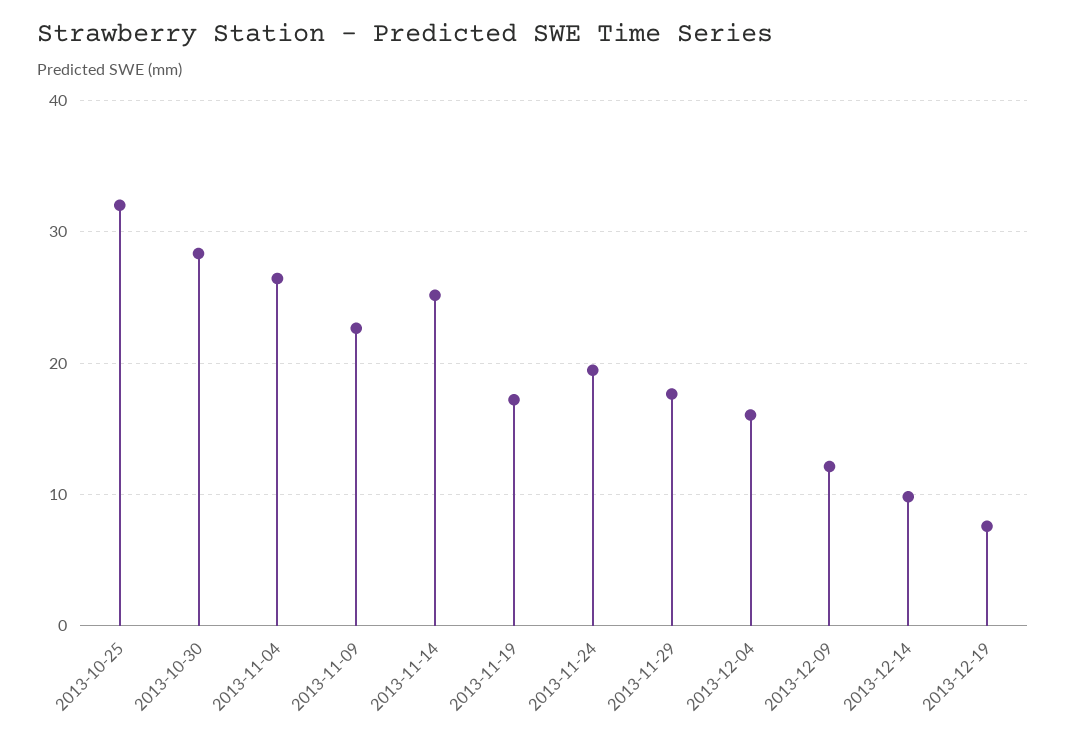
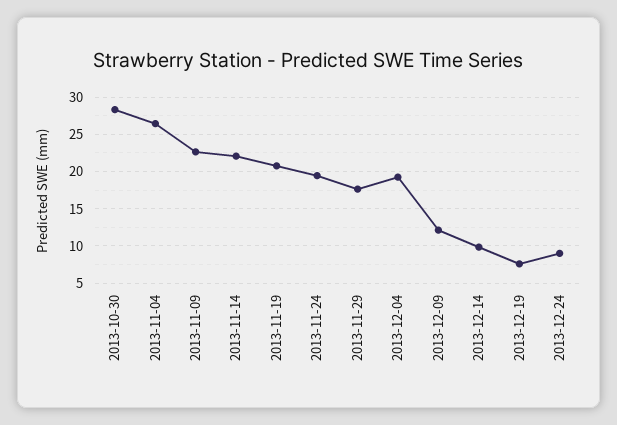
2013-10-25: 32 -> none
2013-11-14: 25 -> 22
2013-11-19: 17 -> 21
2013-12-04: 16 -> 19
2013-12-24: none -> 9

